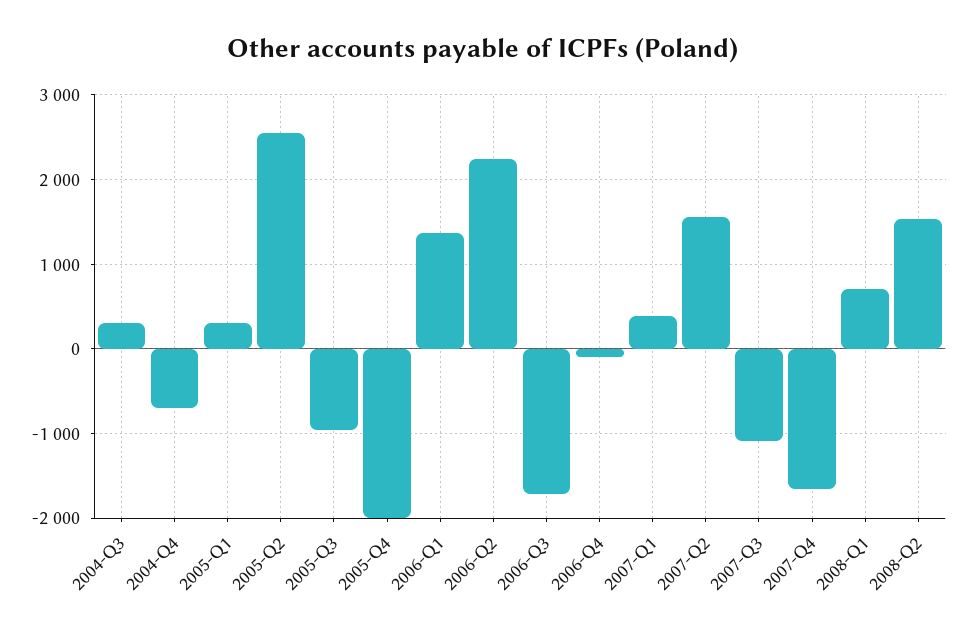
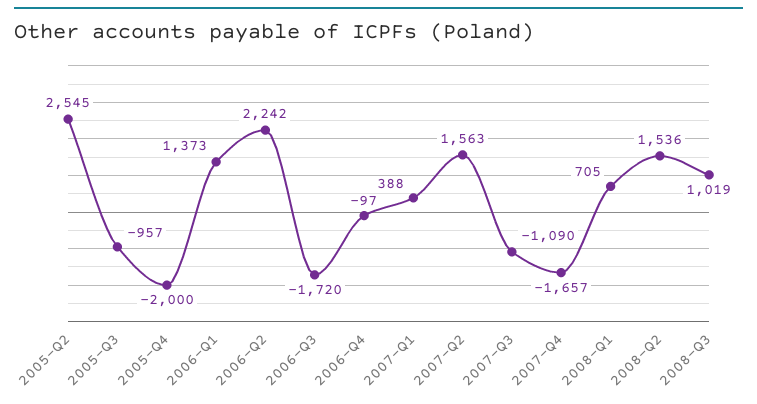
2004-Q3: 300 -> none
2004-Q4: -700 -> none
2005-Q1: 300 -> none
2008-Q3: none -> 1019

